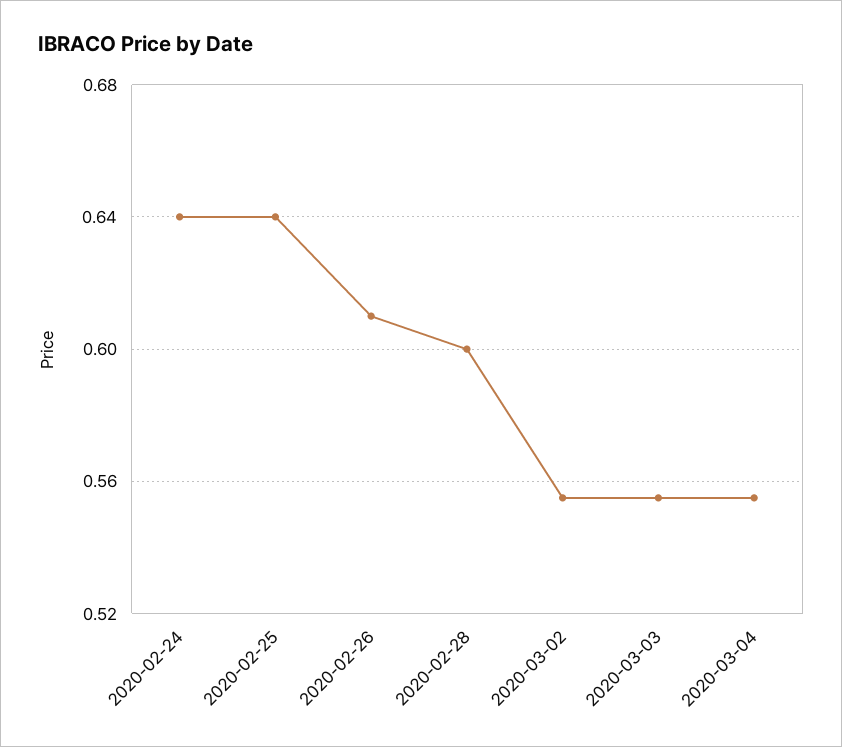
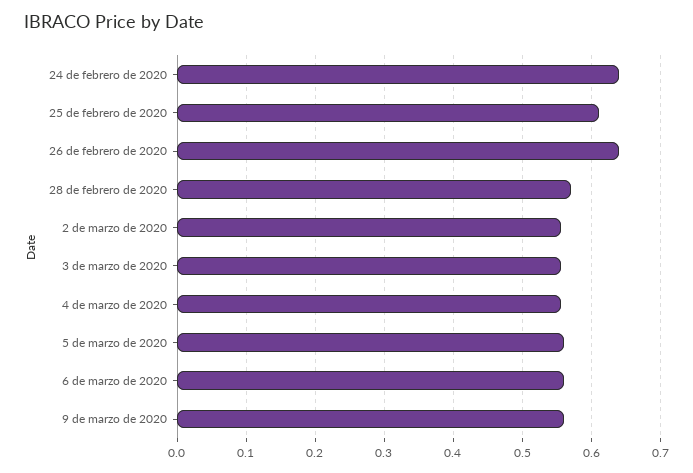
2020-02-25: 0.64 -> 0.61
2020-02-26: 0.61 -> 0.64
2020-02-28: 0.6 -> 0.57
5 de marzo de 2020: none -> 0.56
6 de marzo de 2020: none -> 0.56
9 de marzo de 2020: none -> 0.56

